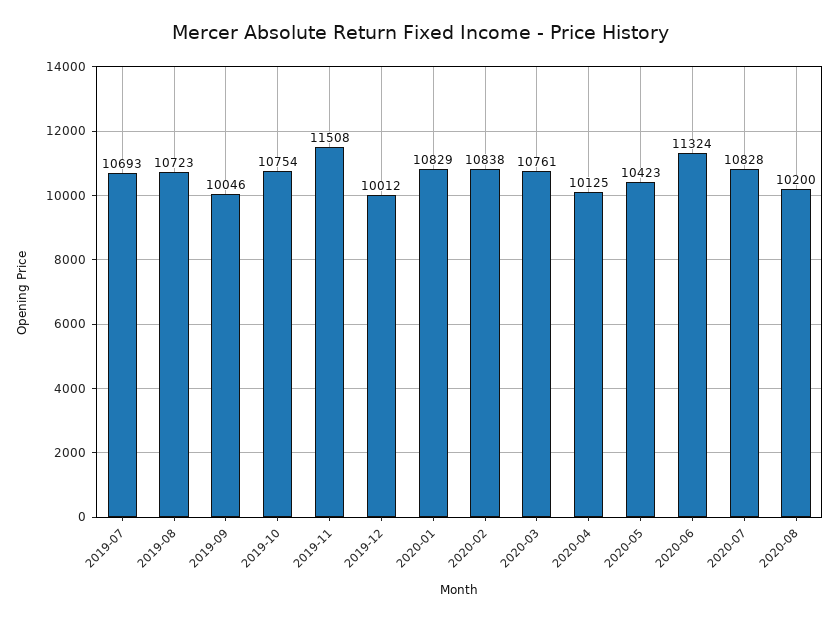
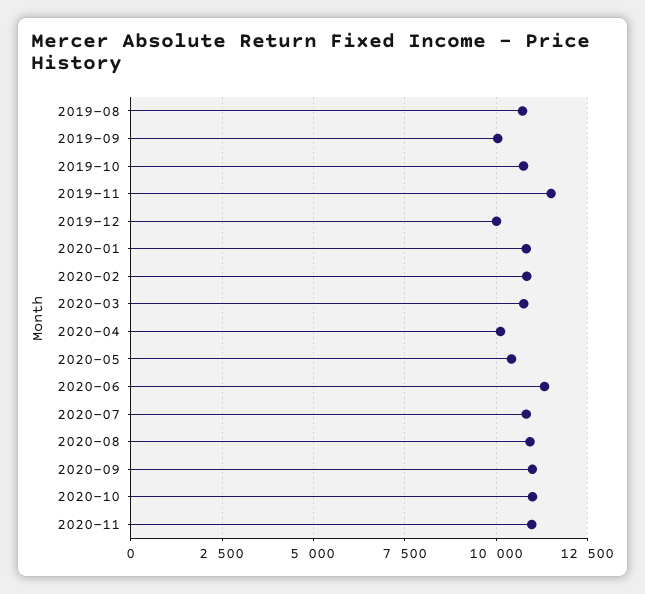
2019-07: 10693 -> none
2020-08: 10200 -> 11000
2020-09: none -> 11000
2020-10: none -> 11000
2020-11: none -> 11000

